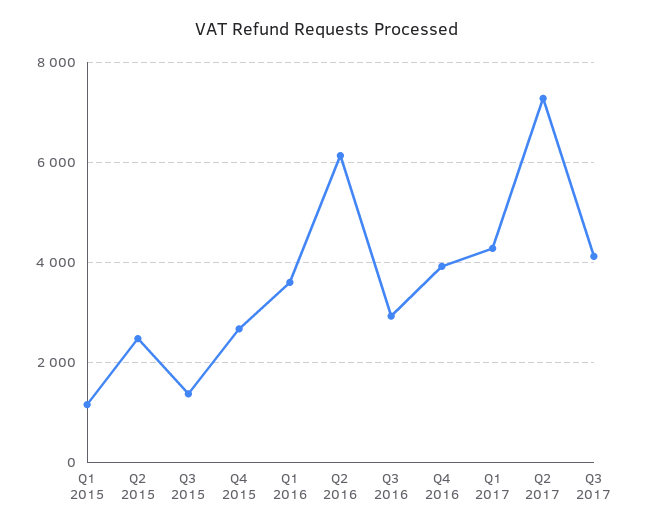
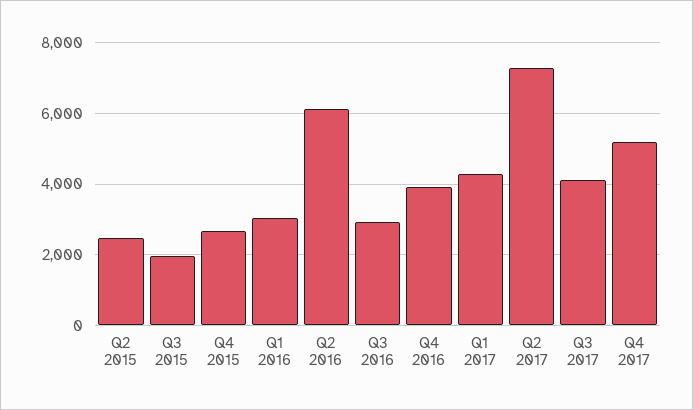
Q1 2015: 1200 -> none
Q3 2015: 1400 -> 2000
Q1 2016: 3600 -> 3000
Q4 2017: none -> 5200

